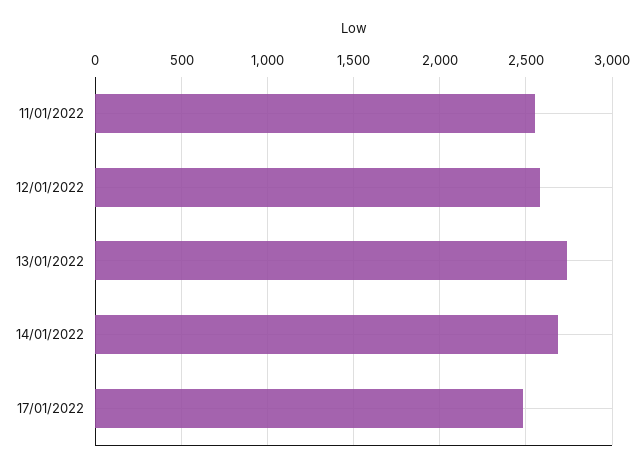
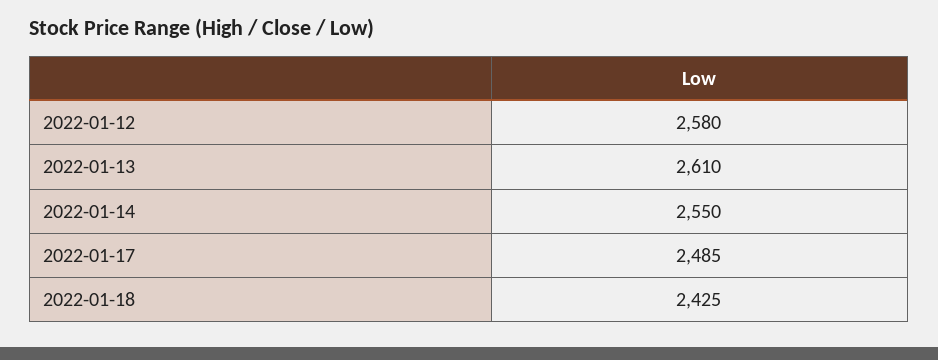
11/01/2022: 2550 -> none
13/01/2022: 2750 -> 2610
14/01/2022: 2700 -> 2550
2022-01-18: none -> 2425

